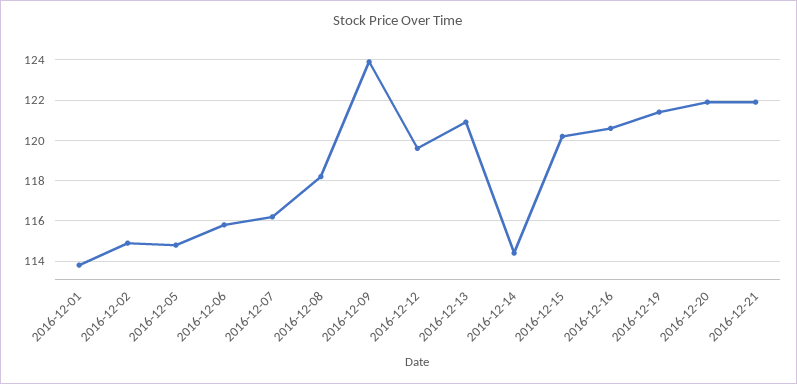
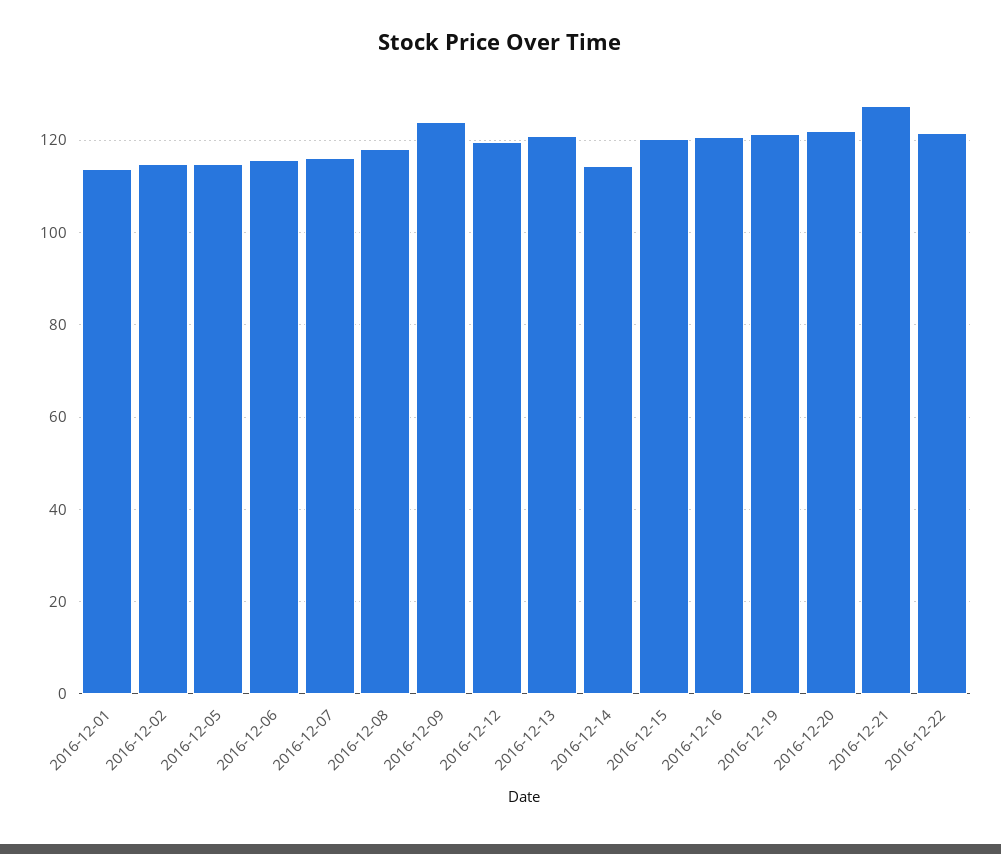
2016-12-21: 122 -> 128
2016-12-22: none -> 122

